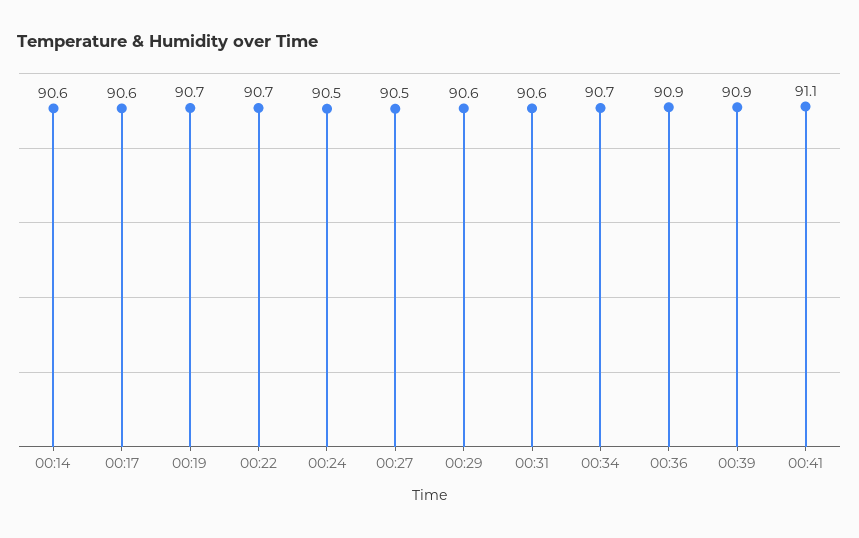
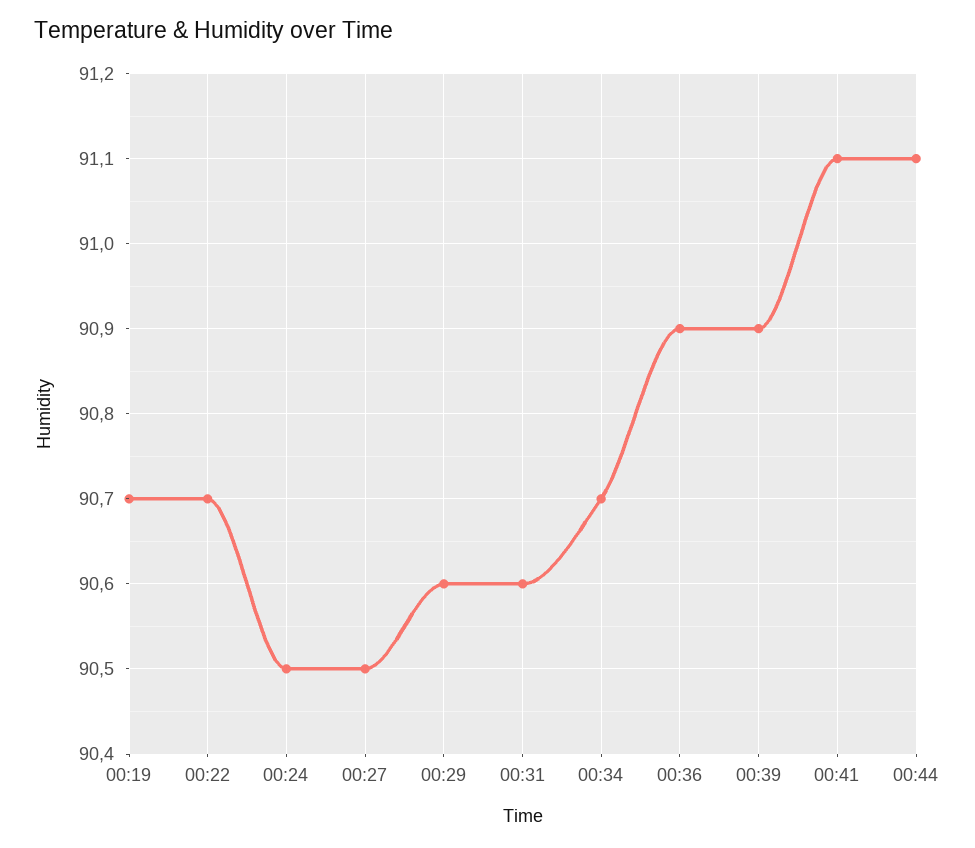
00:14: 90.6 -> none
00:17: 90.6 -> none
00:44: none -> 91.1

